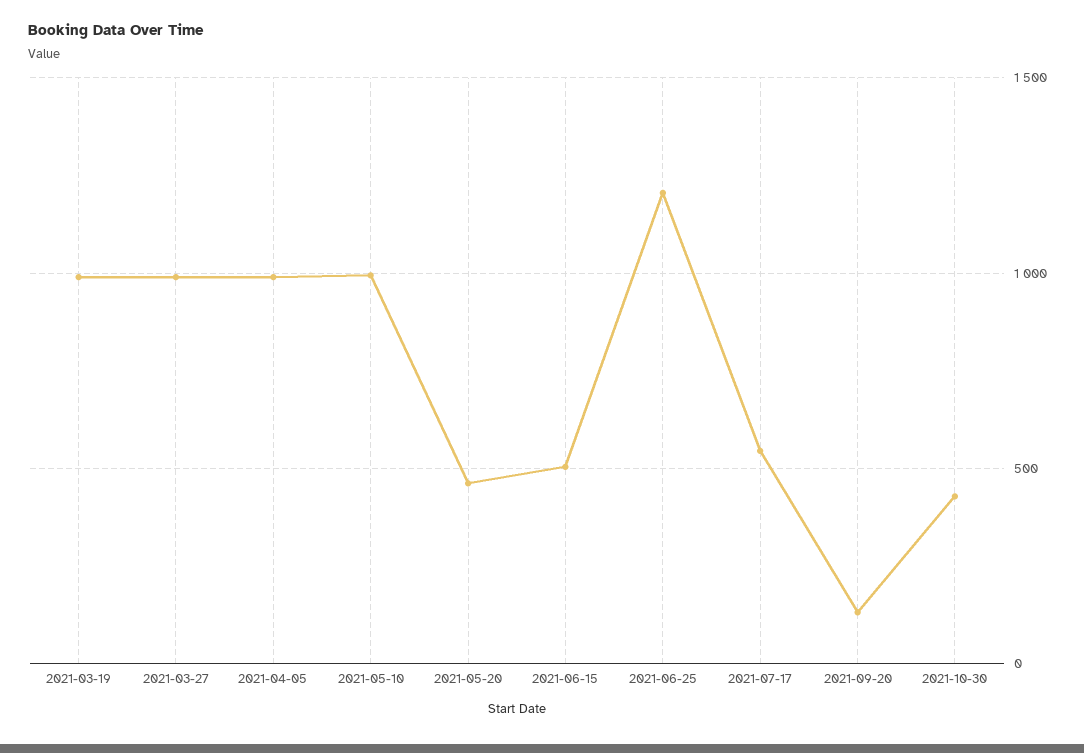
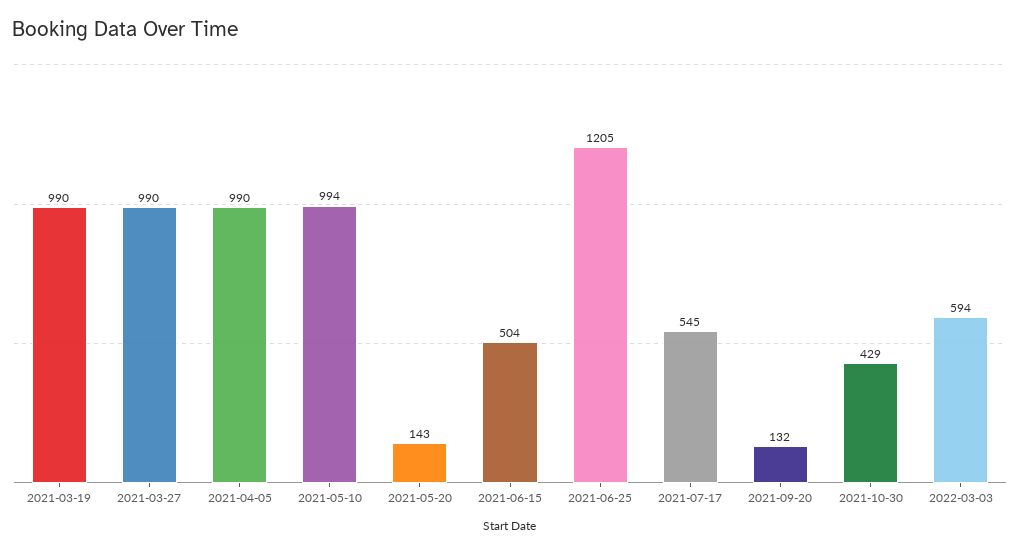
2021-05-20: 450 -> 143
2022-03-03: none -> 594

